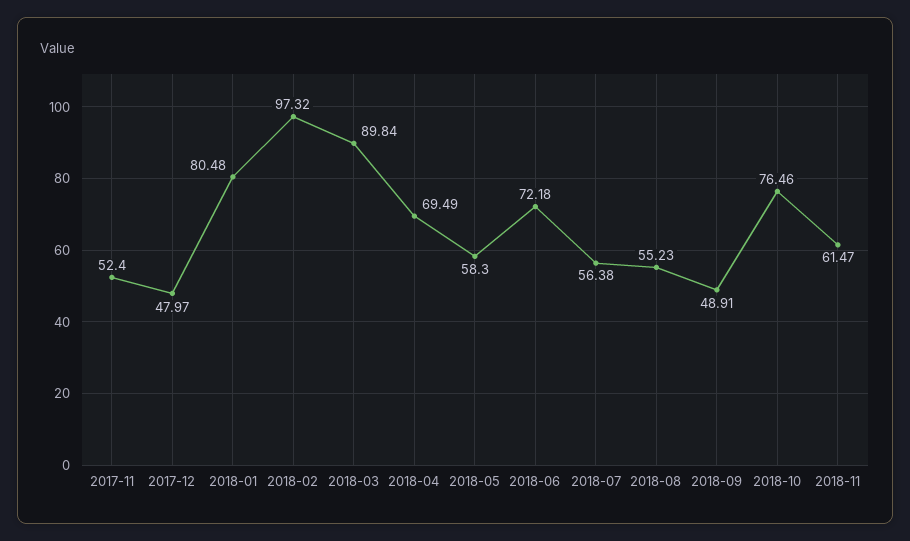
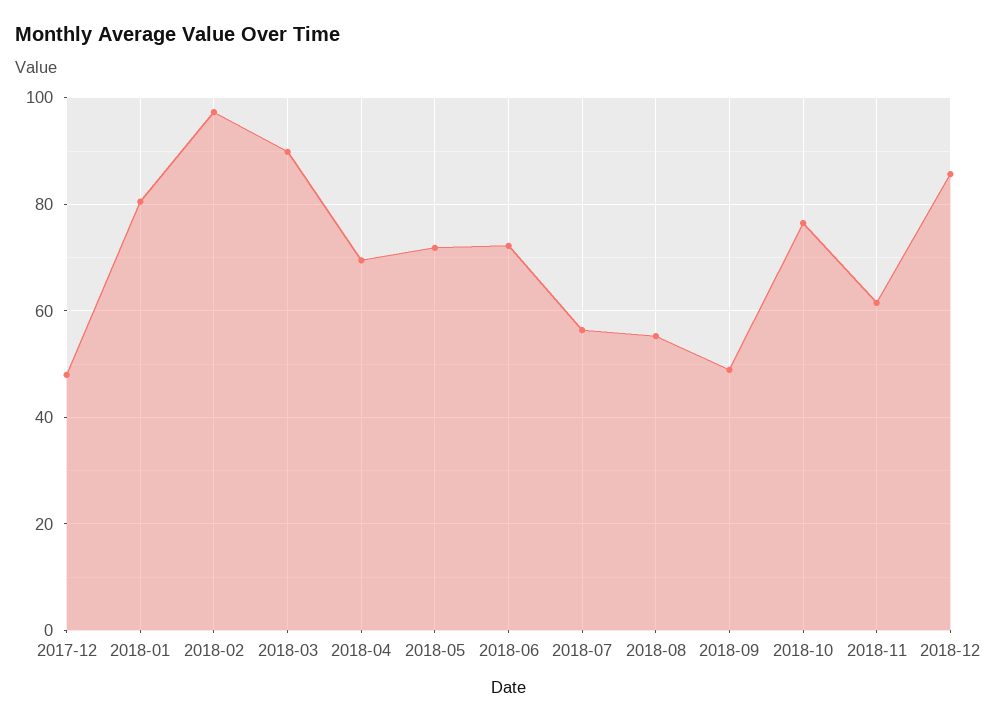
2017-11: 52.4 -> none
2018-05: 58.3 -> 72
2018-12: none -> 86

